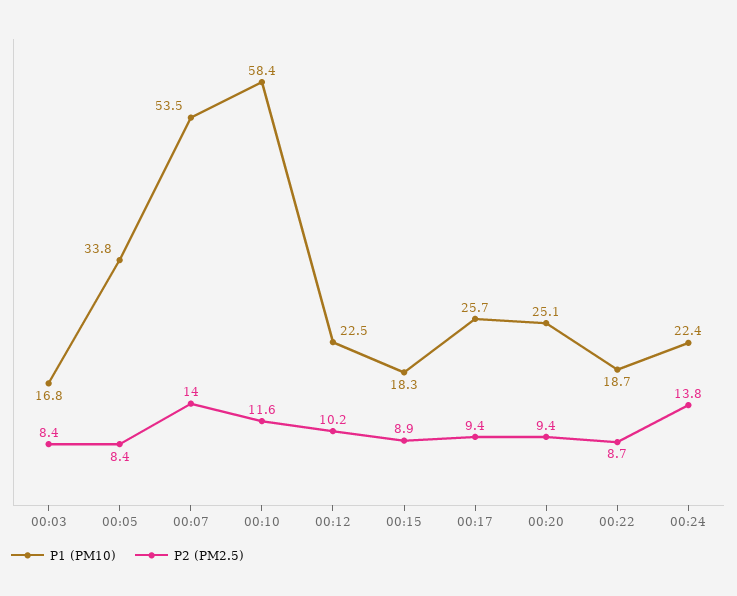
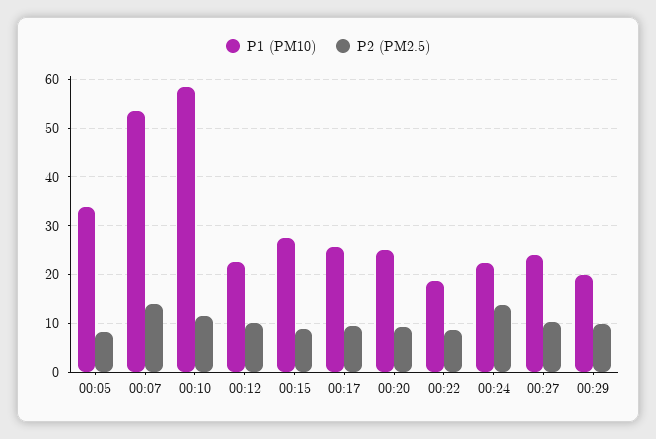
P1 (PM10), 00:03: 16.8 -> none
P2 (PM2.5), 00:03: 8.4 -> none
P1 (PM10), 00:15: 18.3 -> 28
P1 (PM10), 00:27: none -> 24
P2 (PM2.5), 00:27: none -> 10
P1 (PM10), 00:29: none -> 20
P2 (PM2.5), 00:29: none -> 10

